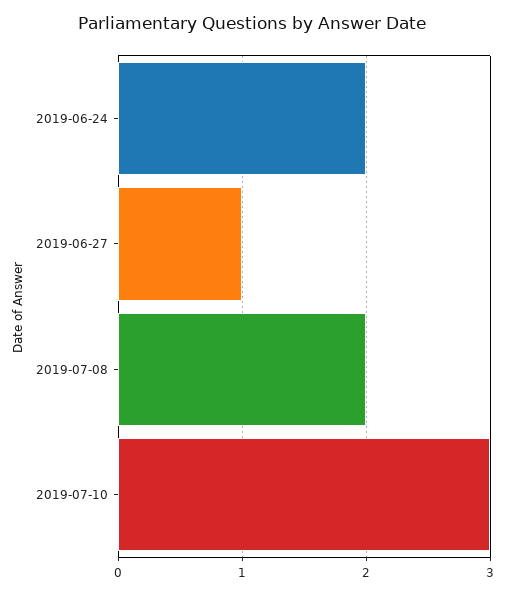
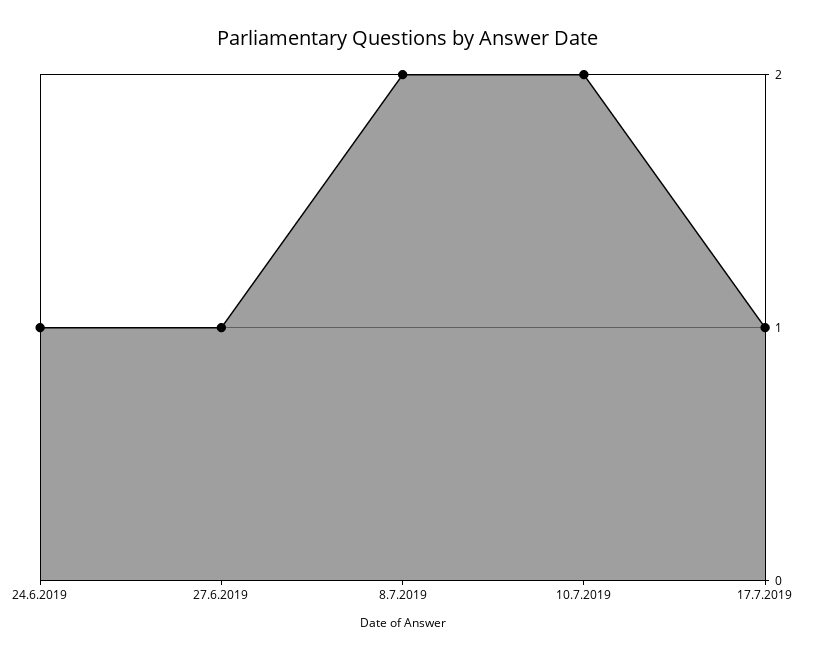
2019-06-24: 2 -> 1
2019-07-10: 3 -> 2
17.7.2019: none -> 1

